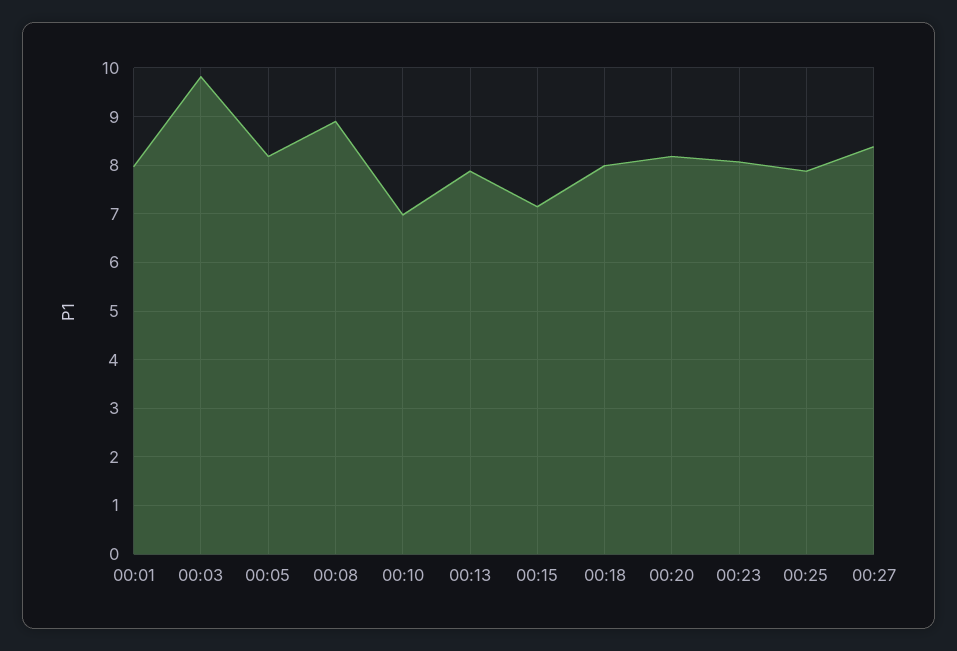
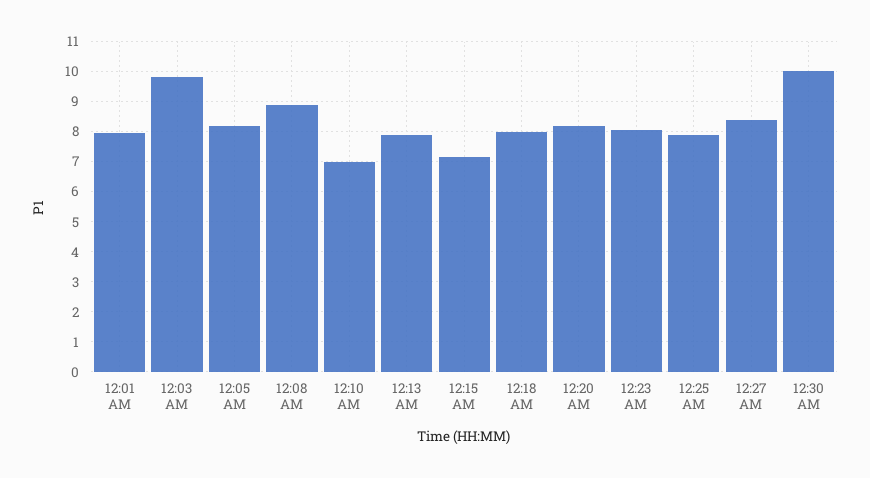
12:30 AM: none -> 10

